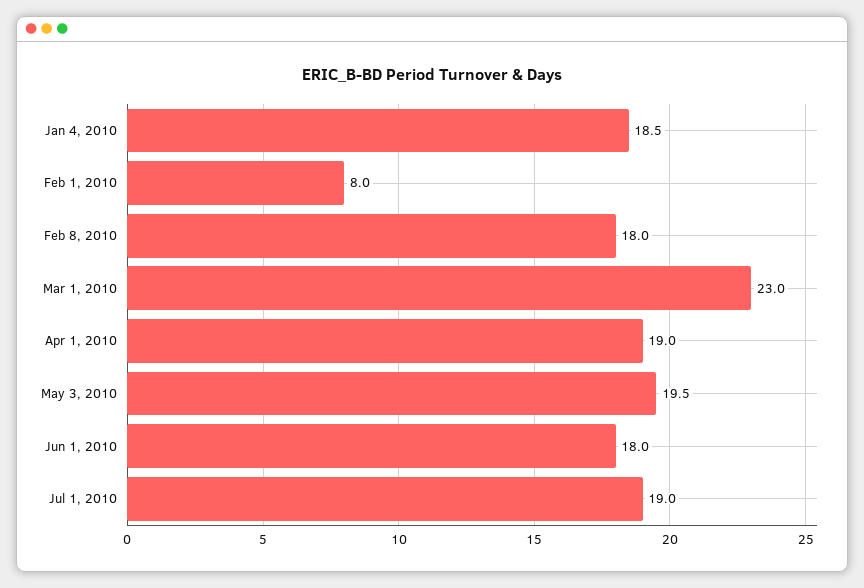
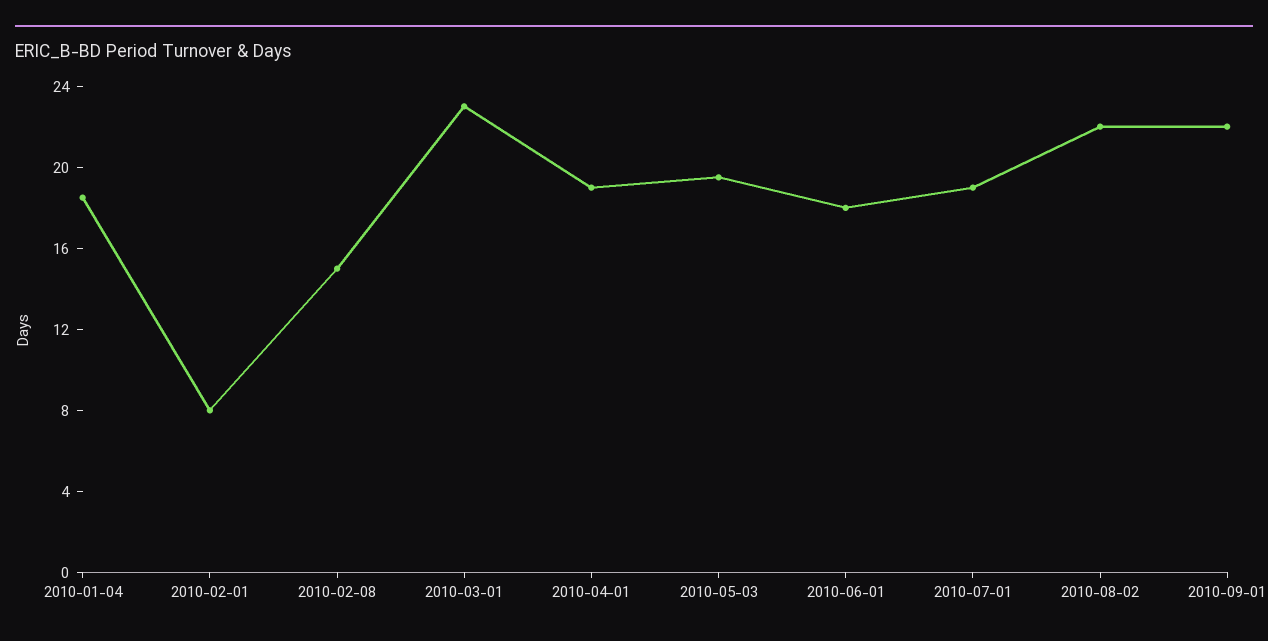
Feb 8, 2010: 18 -> 15
2010-08-02: none -> 22
2010-09-01: none -> 22

